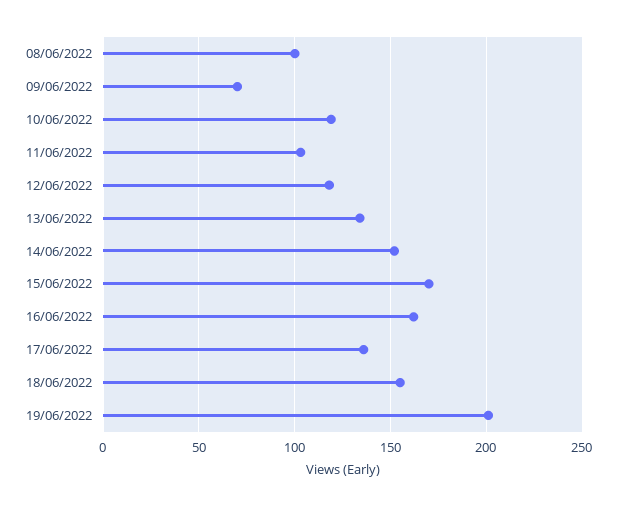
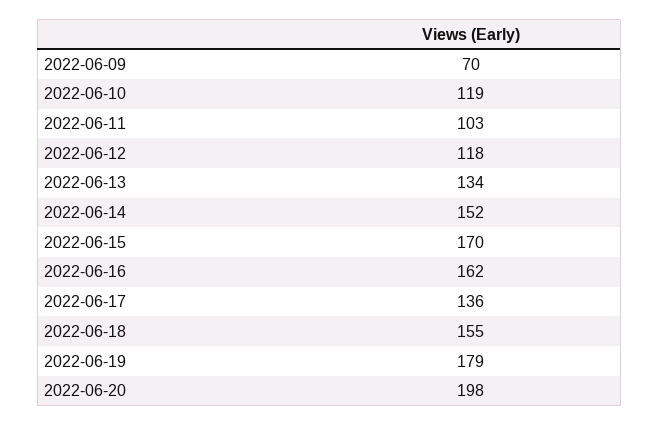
08/06/2022: 100 -> none
19/06/2022: 200 -> 179
2022-06-20: none -> 198

